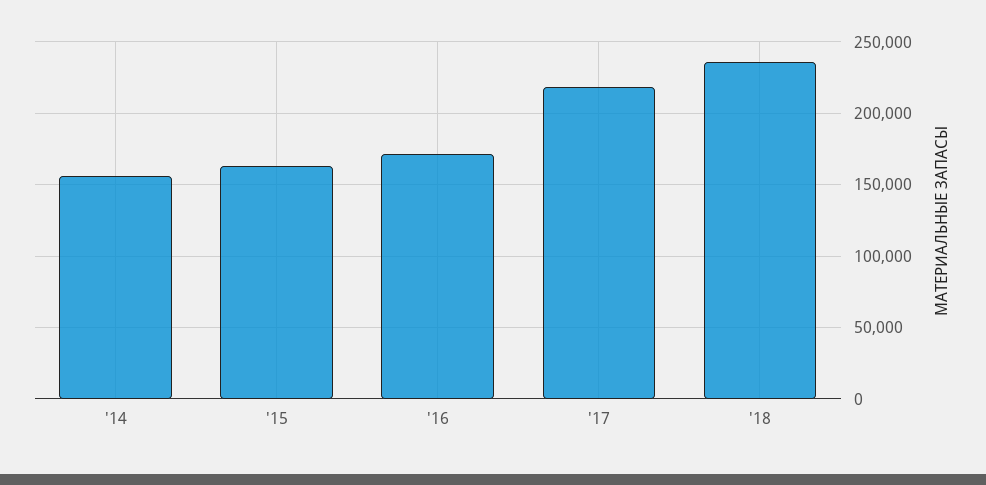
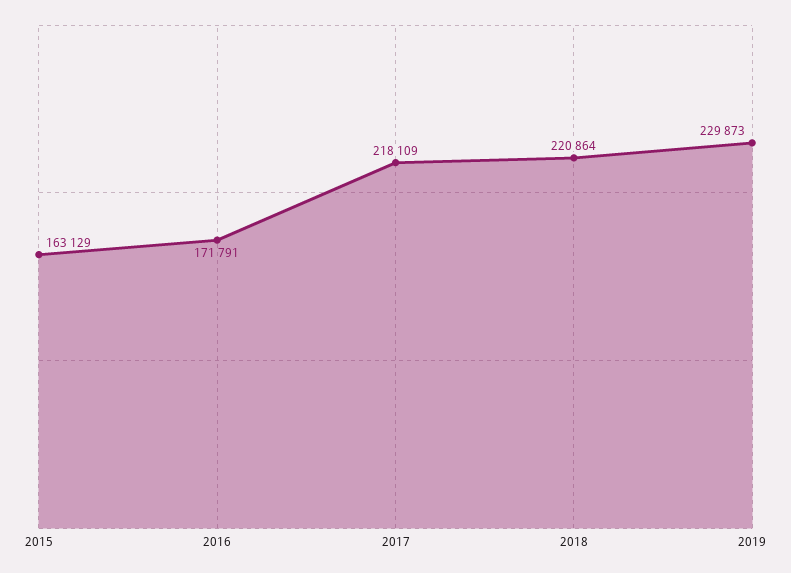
'14: 155000 -> none
'18: 235000 -> 220864
2019: none -> 229873

